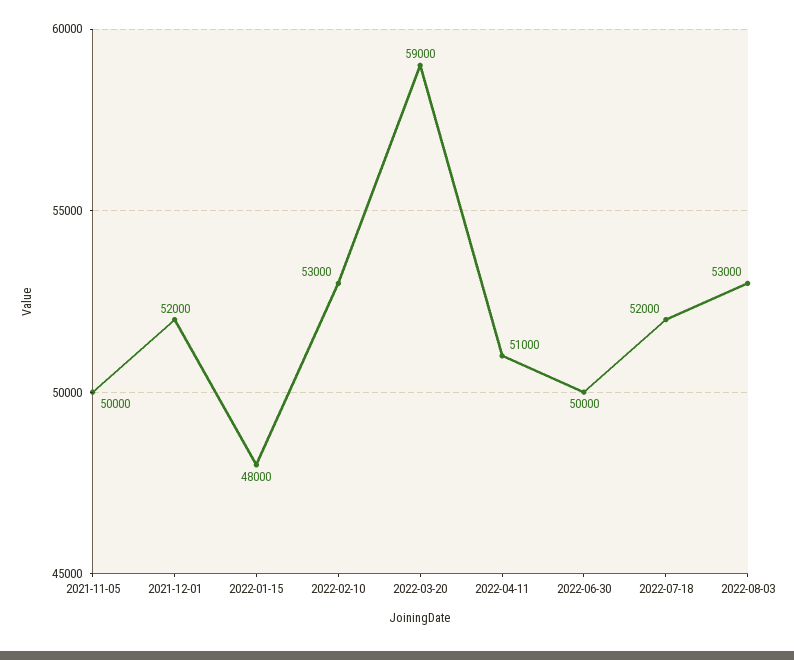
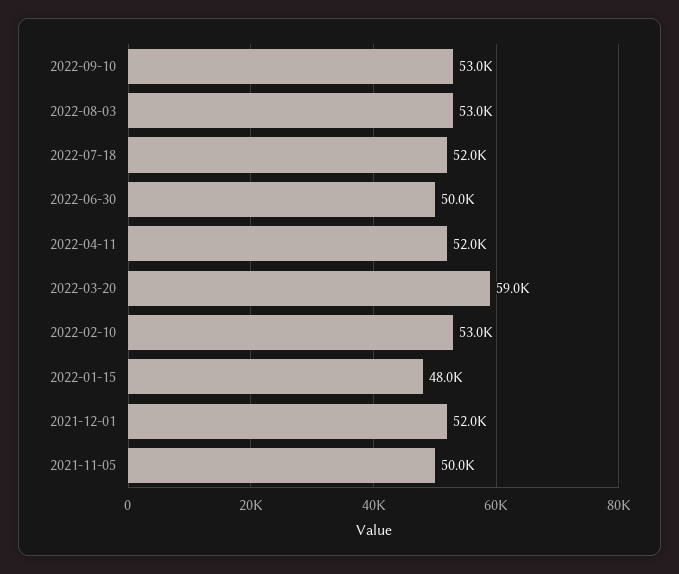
2022-04-11: 51000 -> 52000
2022-09-10: none -> 53000

